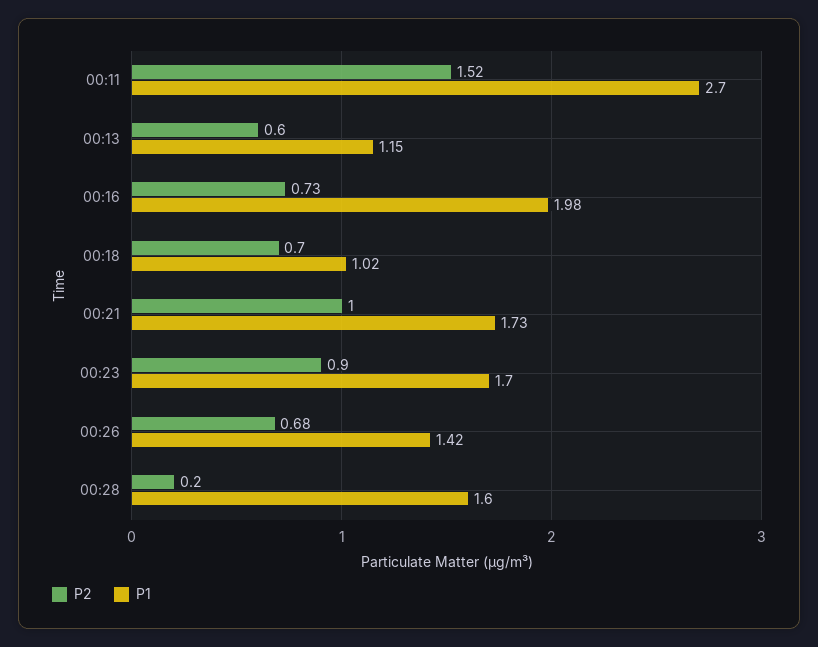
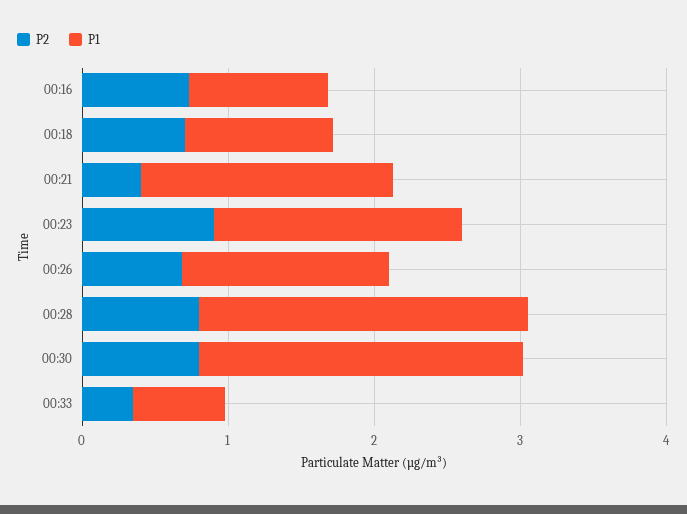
P2, 00:11: 1.52 -> none
P1, 00:11: 2.7 -> none
P2, 00:13: 0.6 -> none
P1, 00:13: 1.15 -> none
P1, 00:16: 1.98 -> 1
P2, 00:21: 1 -> 0.4
P2, 00:28: 0.2 -> 0.8
P1, 00:28: 1.6 -> 2.2
P2, 00:30: none -> 0.8
P1, 00:30: none -> 2.2
P2, 00:33: none -> 0.4
P1, 00:33: none -> 0.6

